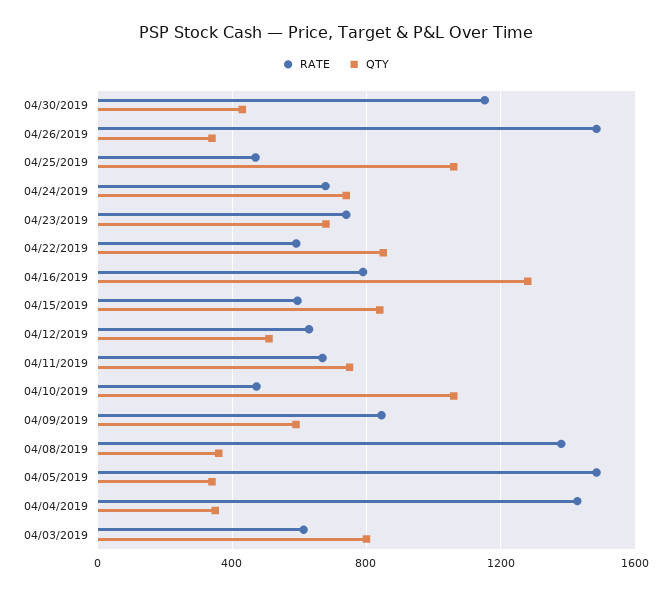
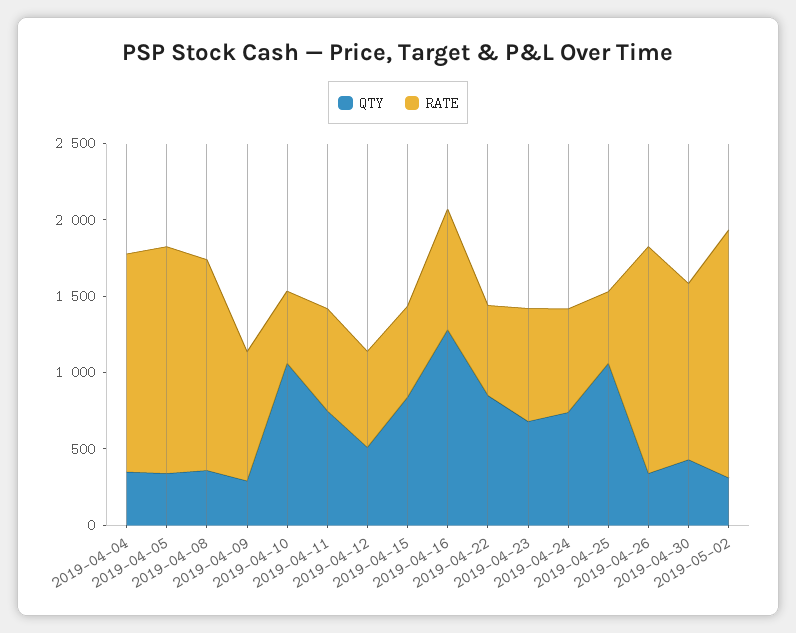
QTY, 04/09/2019: 600 -> 300
RATE, 04/03/2019: 600 -> none
QTY, 04/03/2019: 800 -> none
QTY, 2019-05-02: none -> 300
RATE, 2019-05-02: none -> 1600

